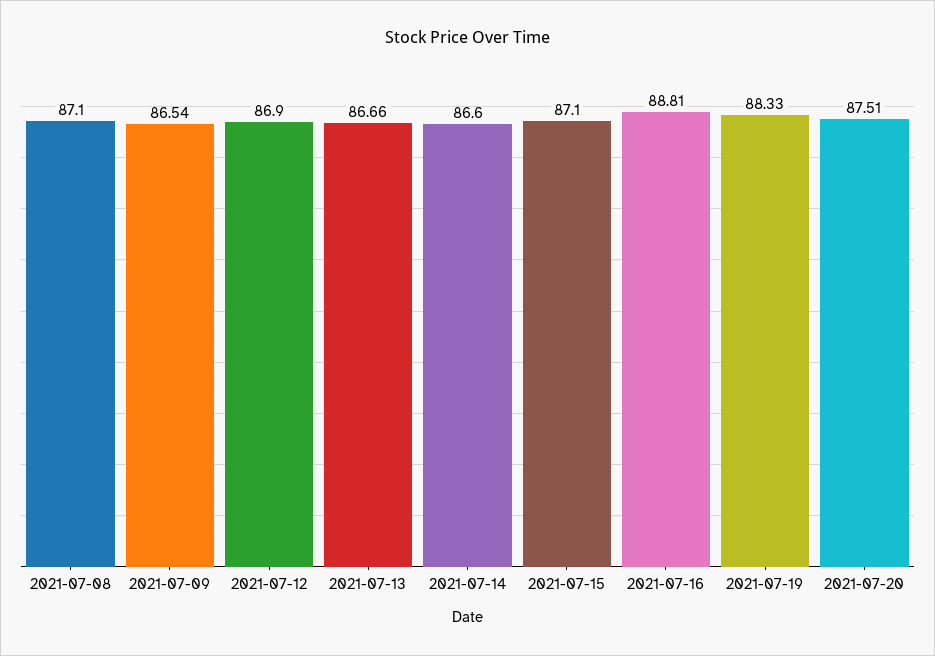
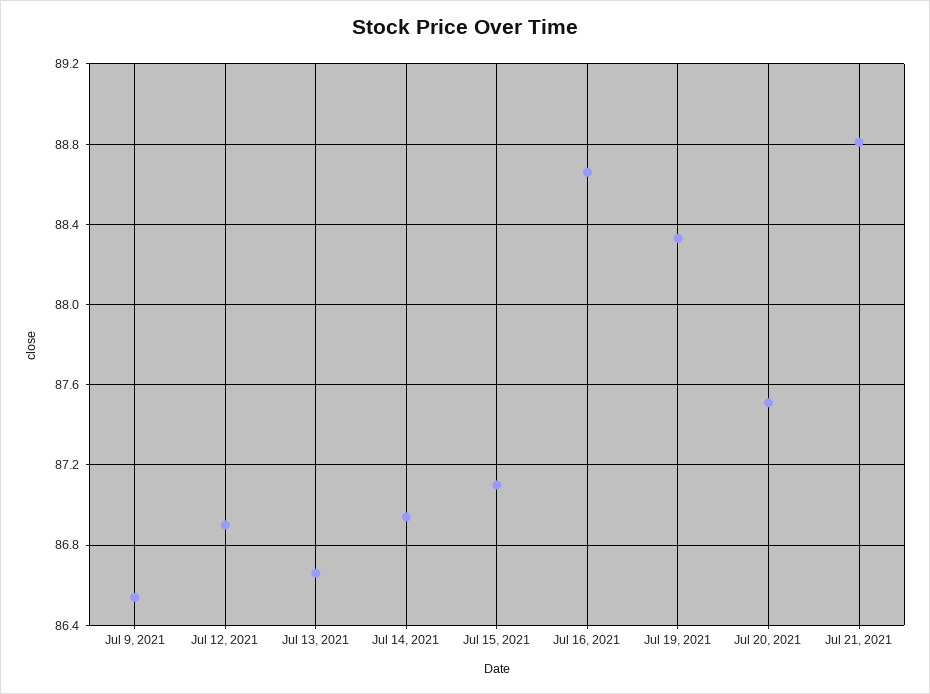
2021-07-08: 87.1 -> none
2021-07-14: 86.6 -> 86.95
2021-07-16: 88.81 -> 88.65
Jul 21, 2021: none -> 88.8

